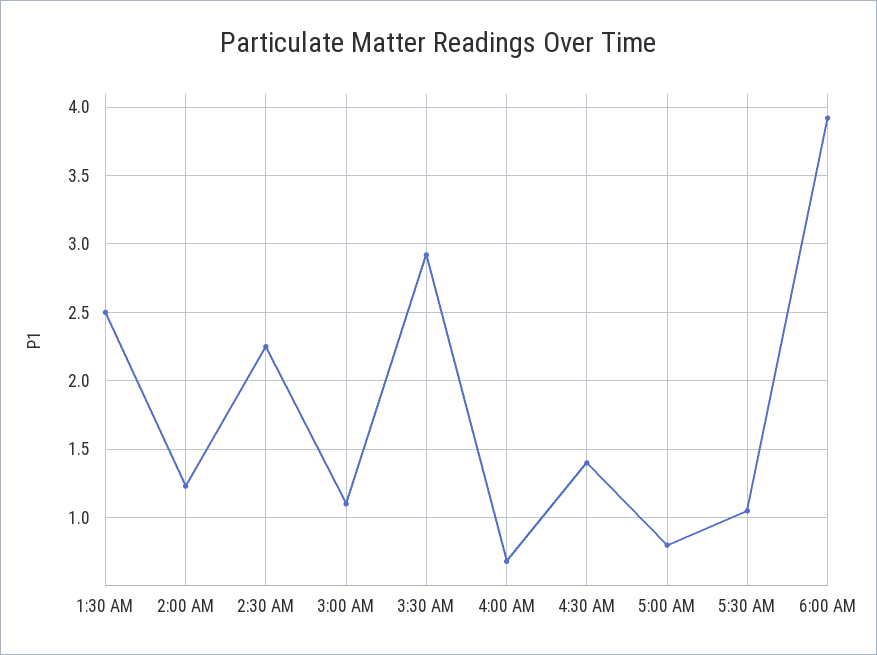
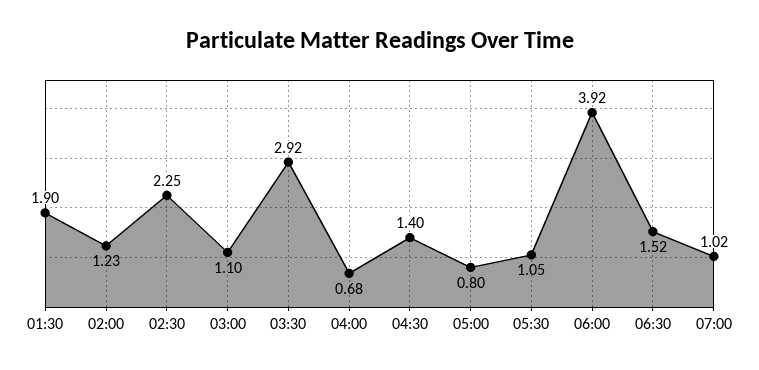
1:30 AM: 2.5 -> 1.9
06:30: none -> 1.52
07:00: none -> 1.02

